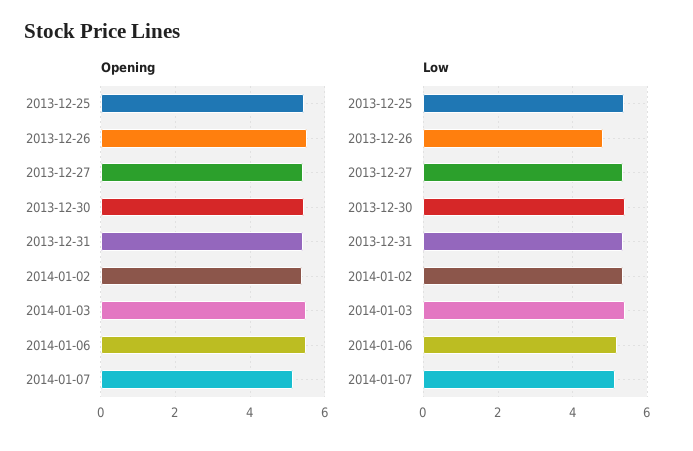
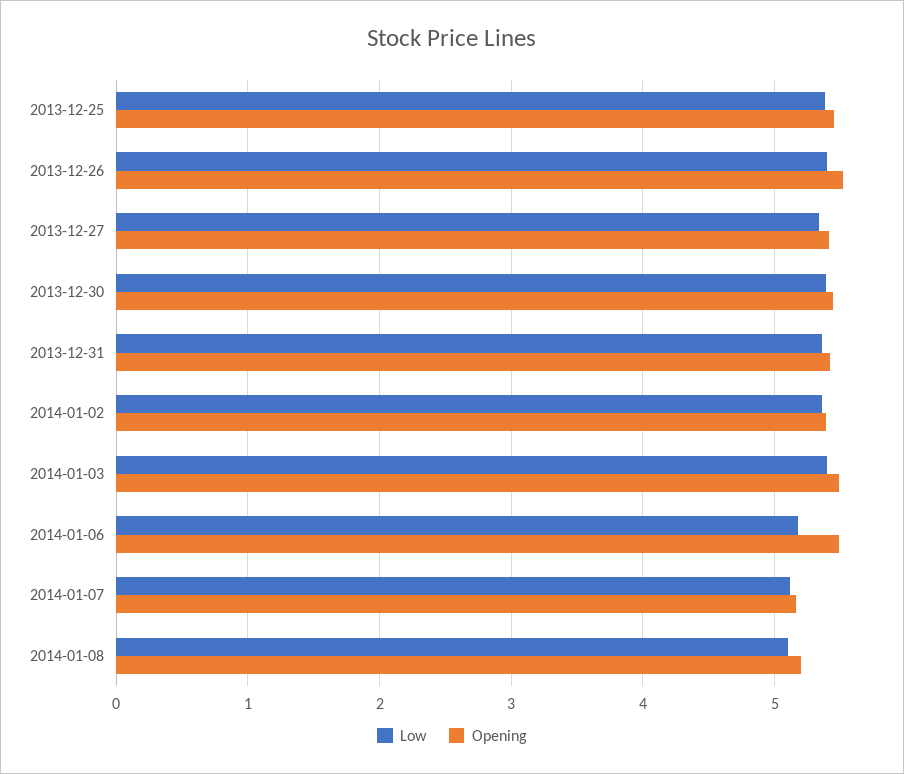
Low, 2013-12-26: 4.8 -> 5.4
Low, 2014-01-08: none -> 5.1
Opening, 2014-01-08: none -> 5.2

